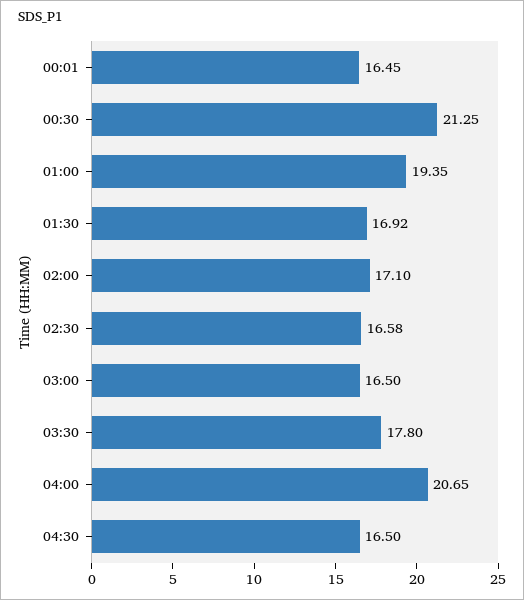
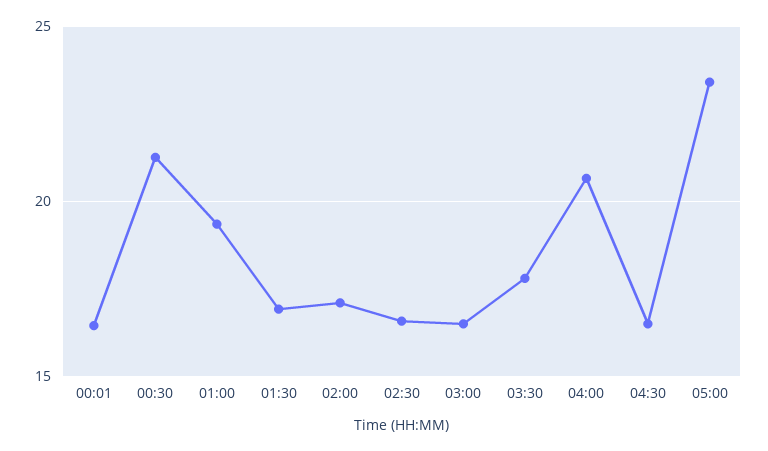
05:00: none -> 23.5

